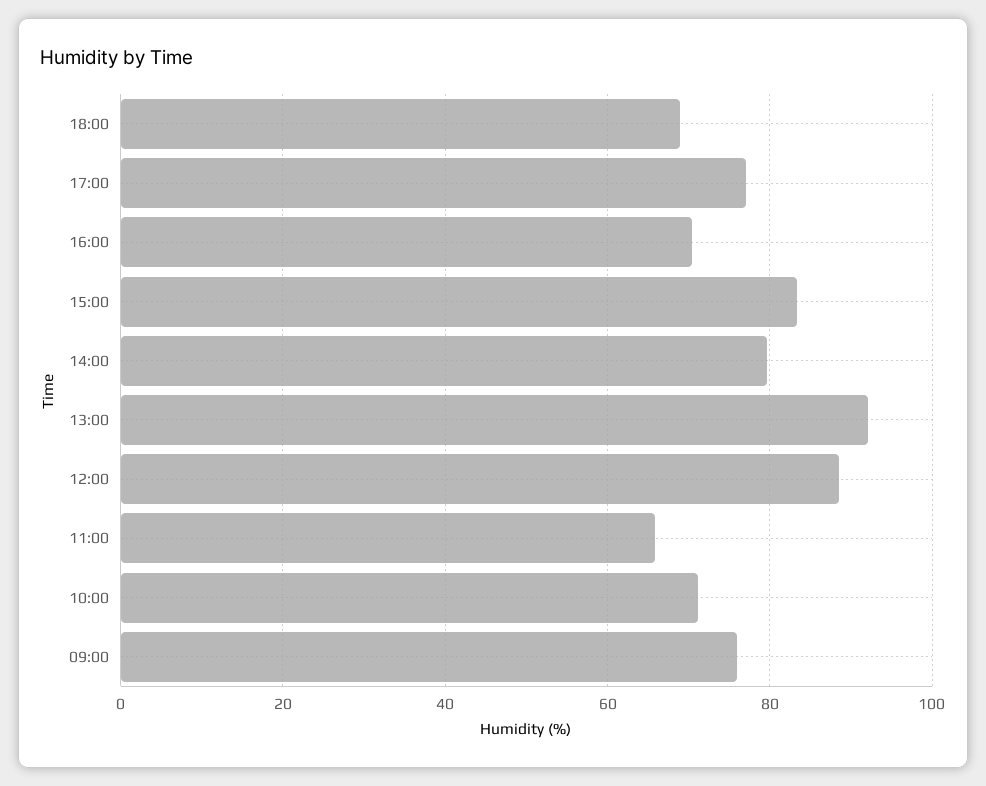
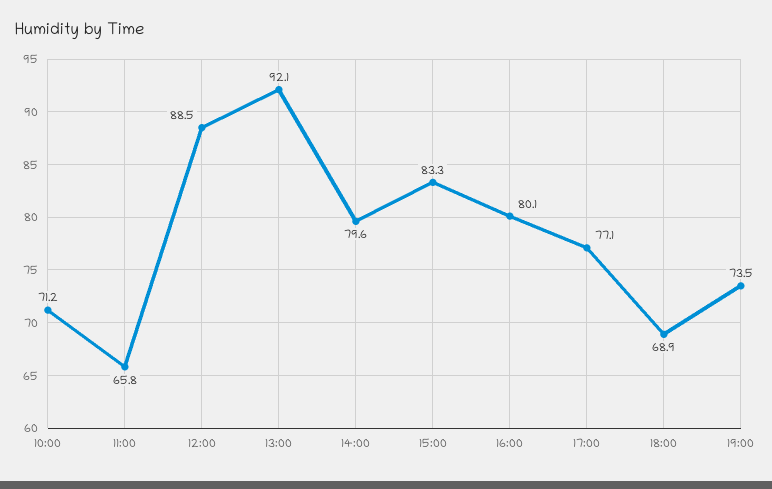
16:00: 70 -> 80.1
09:00: 76 -> none
19:00: none -> 73.5

